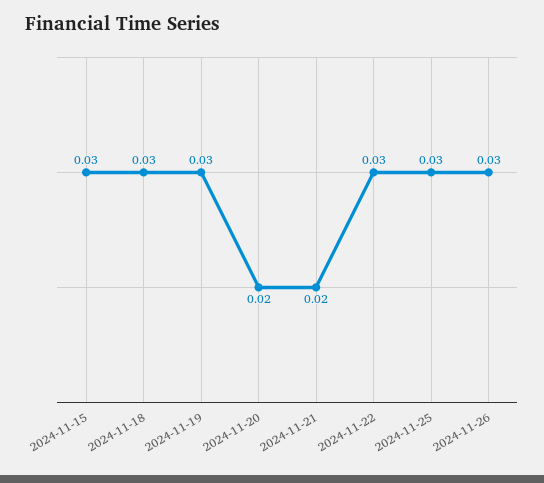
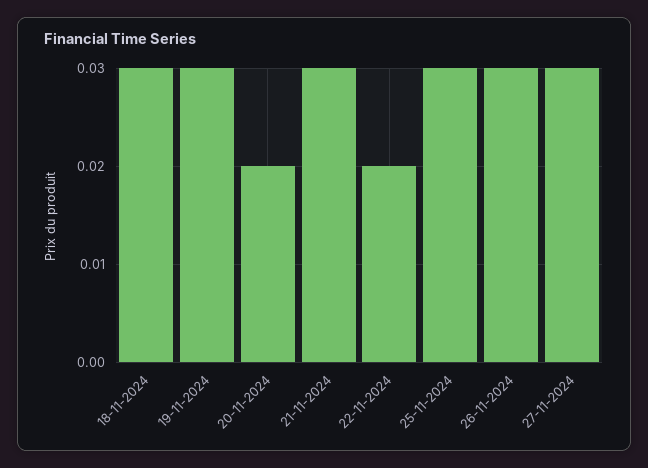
2024-11-15: 0.03 -> none
2024-11-21: 0.02 -> 0.03
2024-11-22: 0.03 -> 0.02
27-11-2024: none -> 0.03

